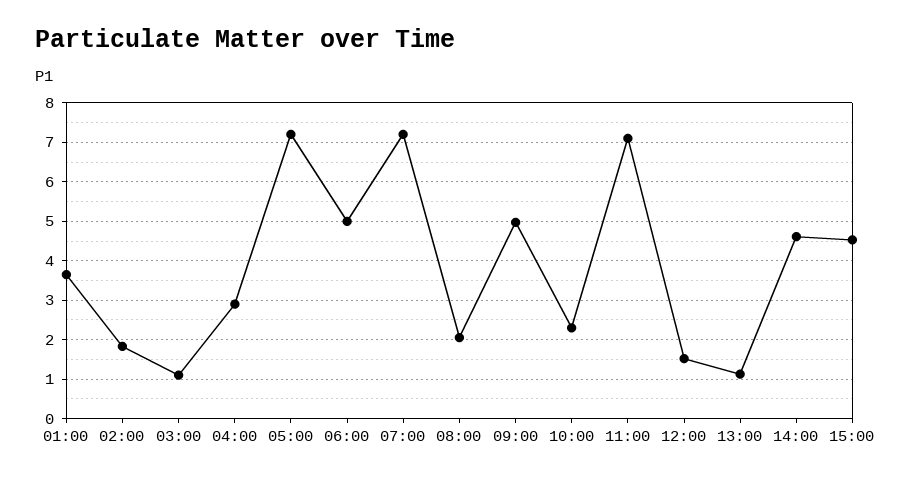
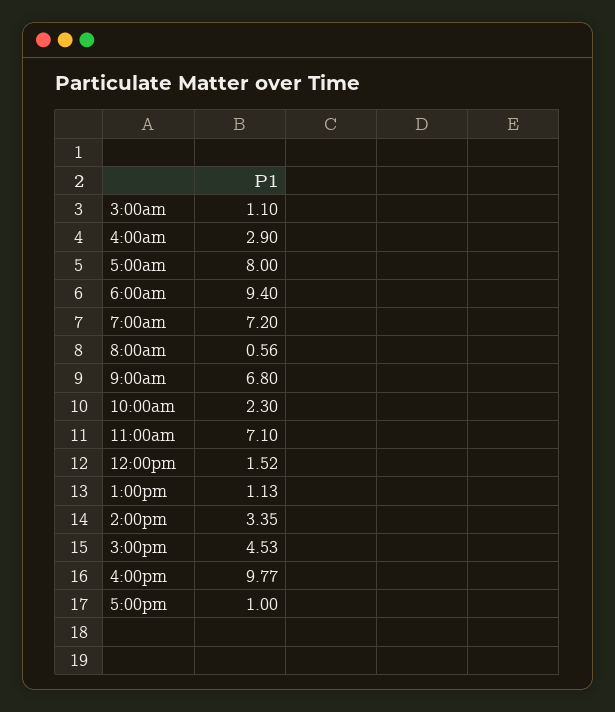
01:00: 3.6 -> none
02:00: 1.8 -> none
05:00: 7.2 -> 8
06:00: 5 -> 9.4
08:00: 2 -> 0.56
09:00: 5 -> 6.8
14:00: 4.6 -> 3.35
4:00pm: none -> 9.77
5:00pm: none -> 1

